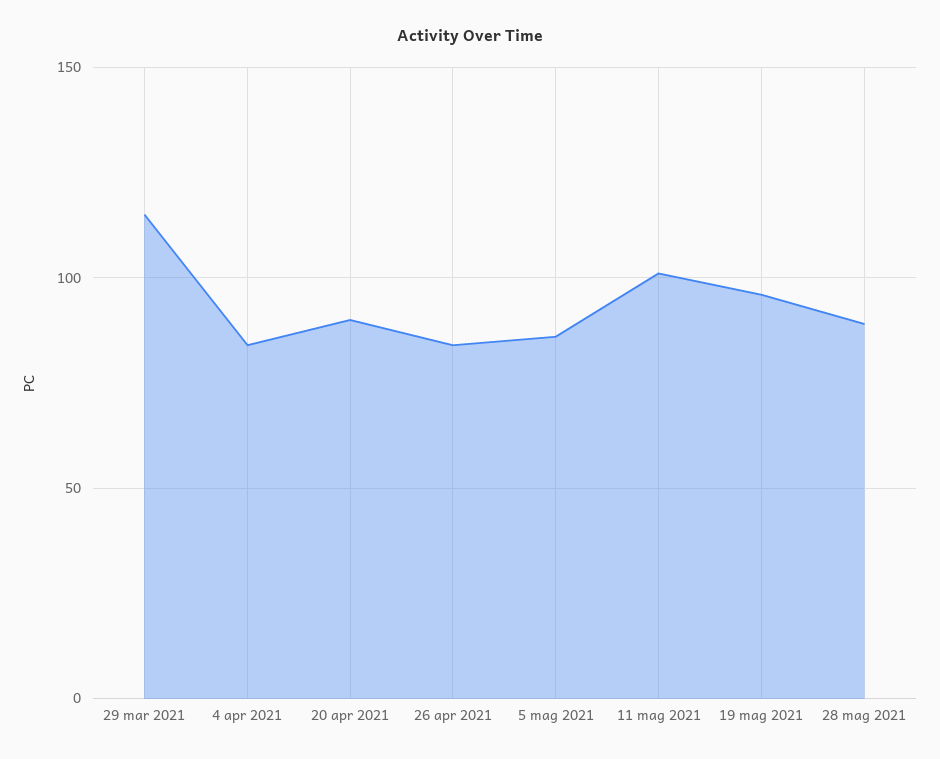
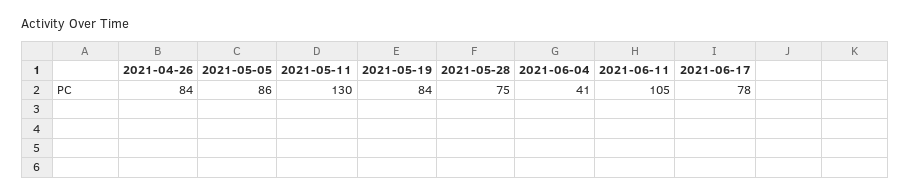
29 mar 2021: 115 -> none
4 apr 2021: 85 -> none
20 apr 2021: 90 -> none
11 mag 2021: 100 -> 130
19 mag 2021: 95 -> 84
28 mag 2021: 90 -> 75
2021-06-04: none -> 41
2021-06-11: none -> 105
2021-06-17: none -> 78

